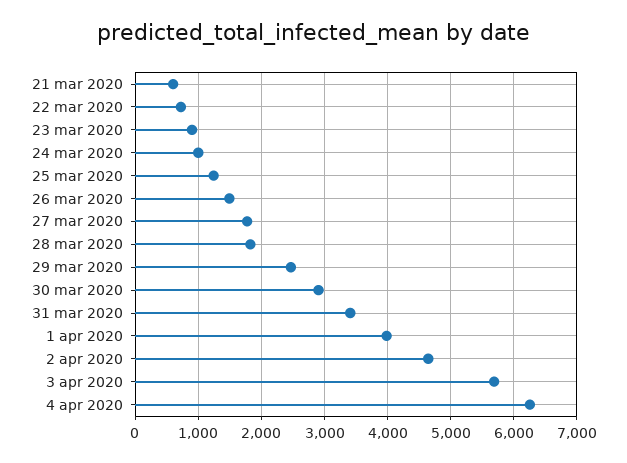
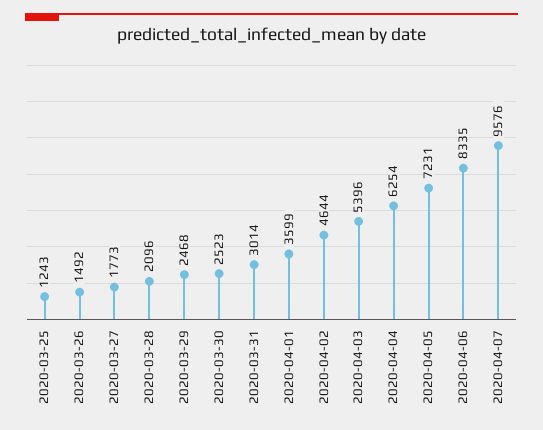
21 mar 2020: 600 -> none
22 mar 2020: 700 -> none
23 mar 2020: 900 -> none
24 mar 2020: 1000 -> none
28 mar 2020: 1800 -> 2096
30 mar 2020: 2900 -> 2523
31 mar 2020: 3400 -> 3014
1 apr 2020: 4000 -> 3599
3 apr 2020: 5700 -> 5396
2020-04-05: none -> 7231
2020-04-06: none -> 8335
2020-04-07: none -> 9576

